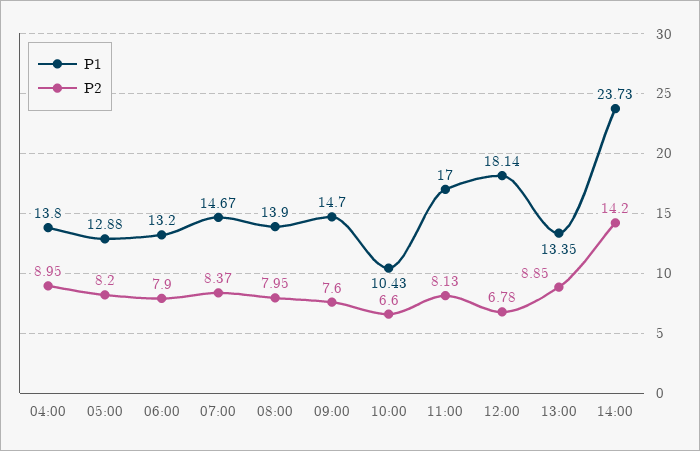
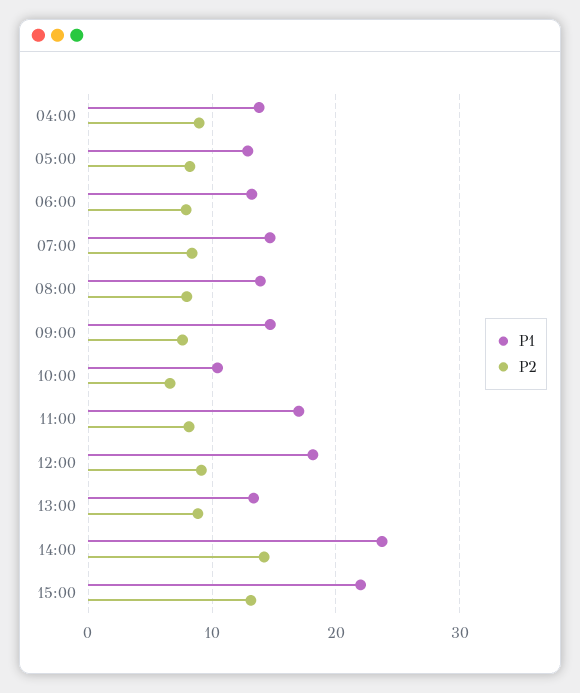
P2, 12:00: 6.78 -> 9
P1, 15:00: none -> 22
P2, 15:00: none -> 13

